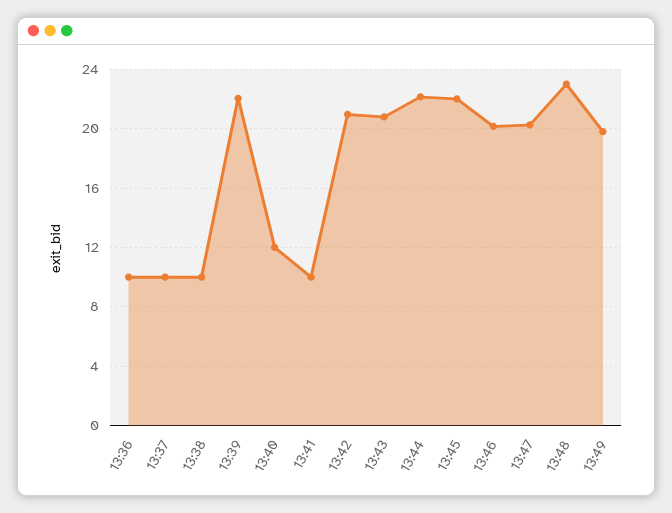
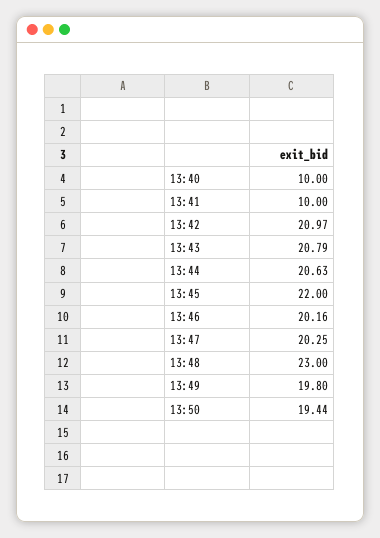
13:36: 10 -> none
13:37: 10 -> none
13:38: 10 -> none
13:39: 22 -> none
13:40: 12 -> 10
13:44: 22 -> 20.63
13:50: none -> 19.44

